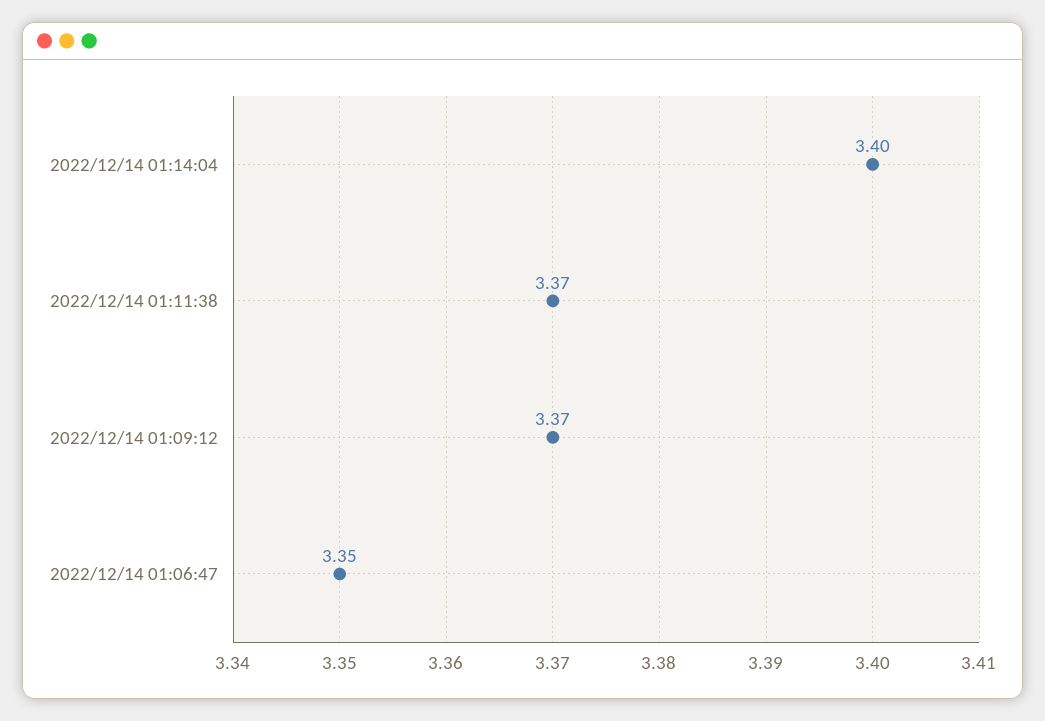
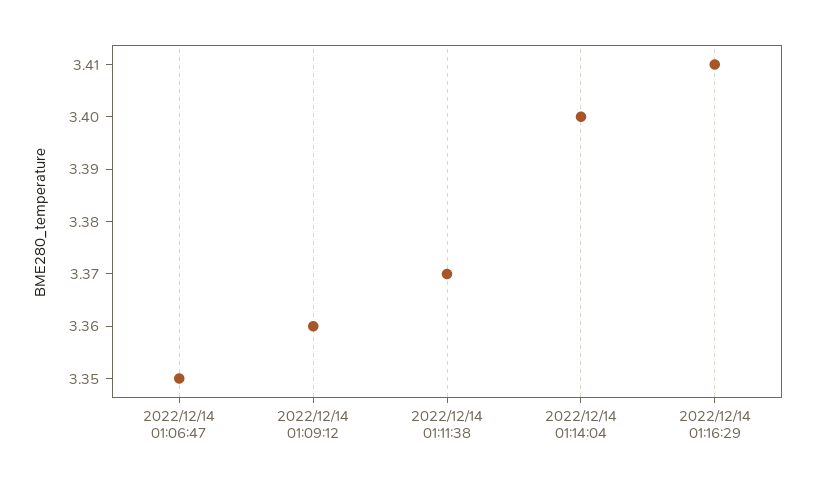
2022/12/14 01:09:12: 3.37 -> 3.36
2022/12/14 01:16:29: none -> 3.41

